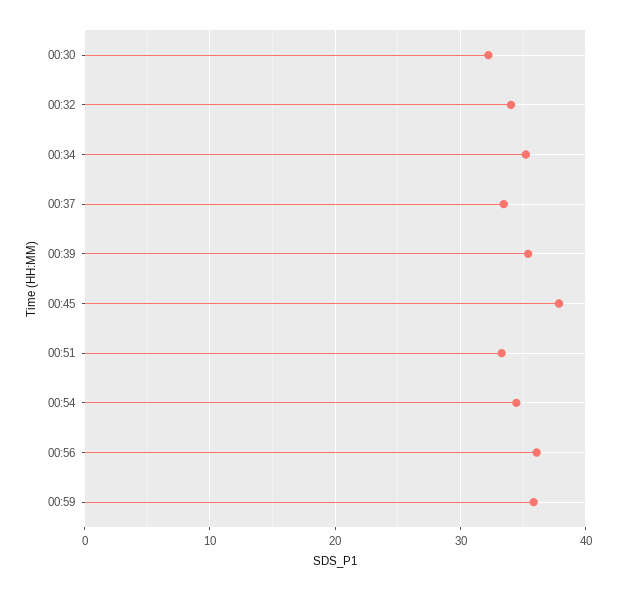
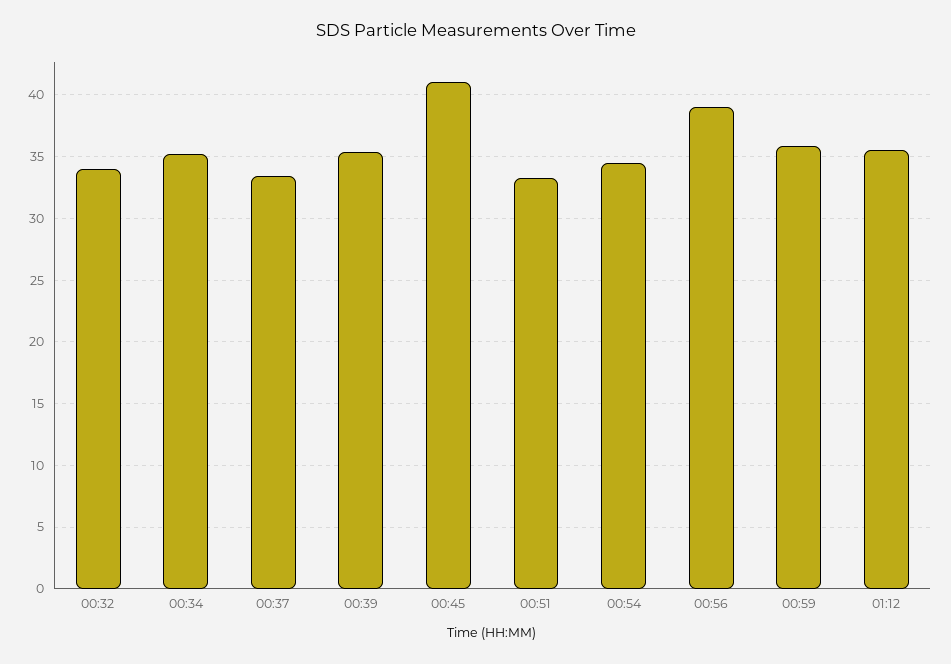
00:30: 32 -> none
00:45: 38 -> 41
00:56: 36 -> 39
01:12: none -> 35.5

